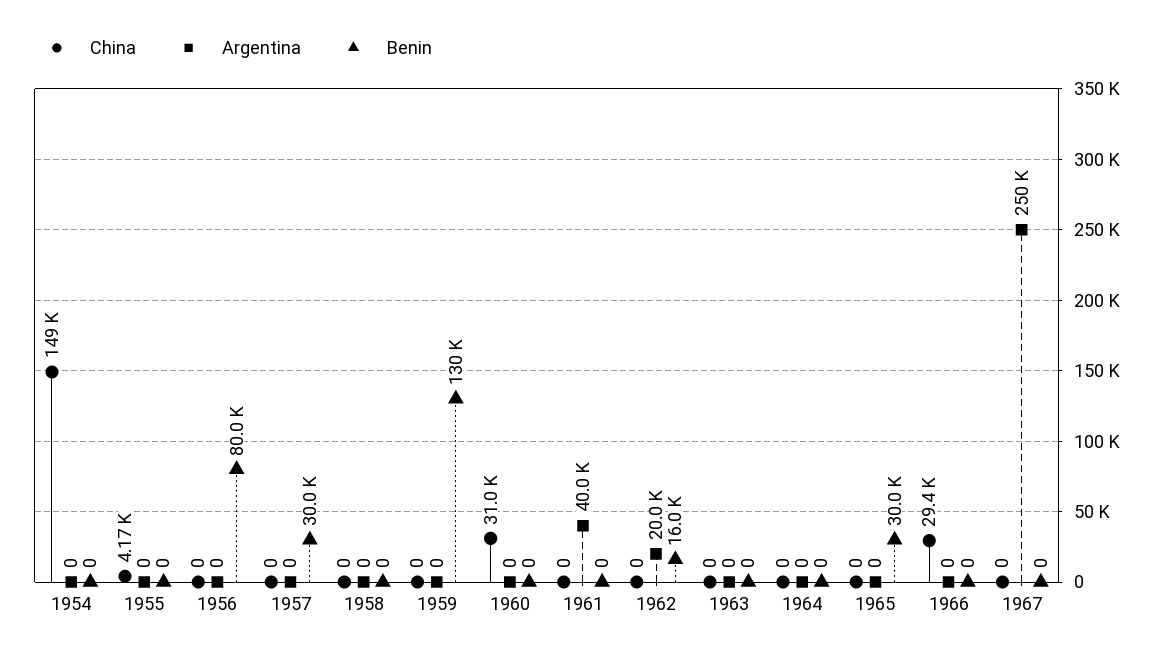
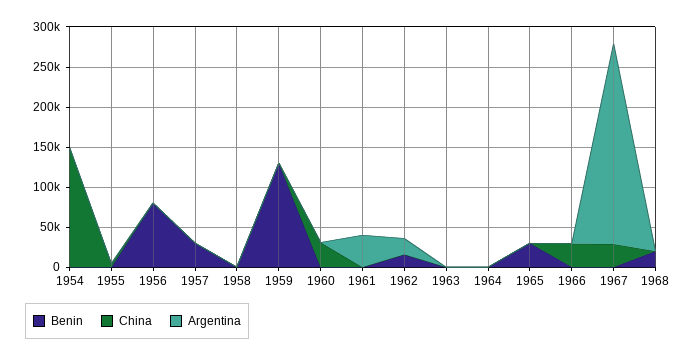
China, 1967: 0 -> 30000
Benin, 1968: none -> 20000
China, 1968: none -> 0
Argentina, 1968: none -> 0

